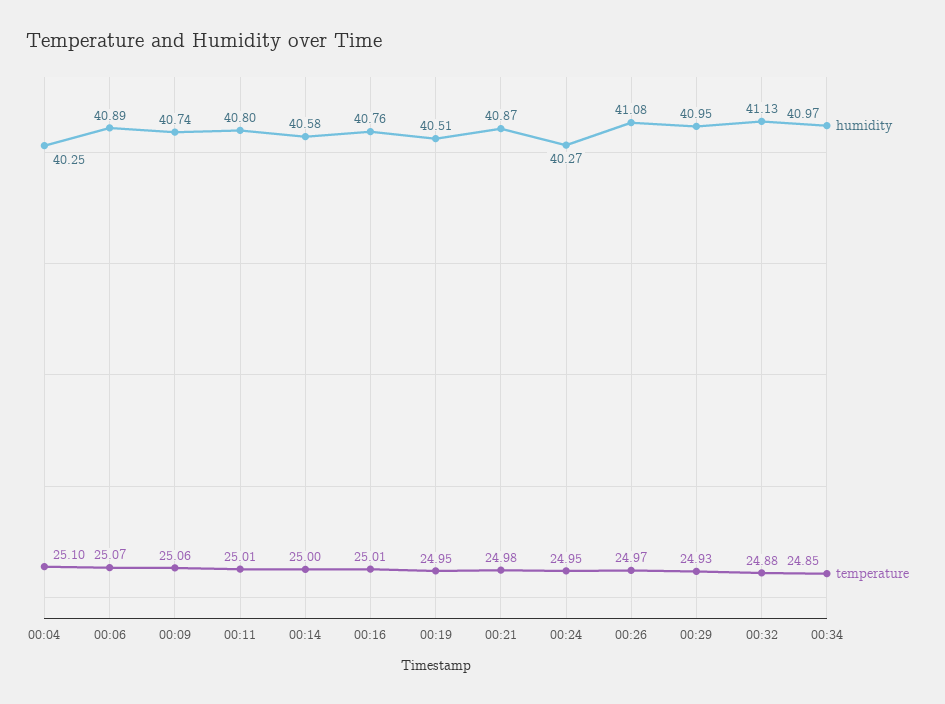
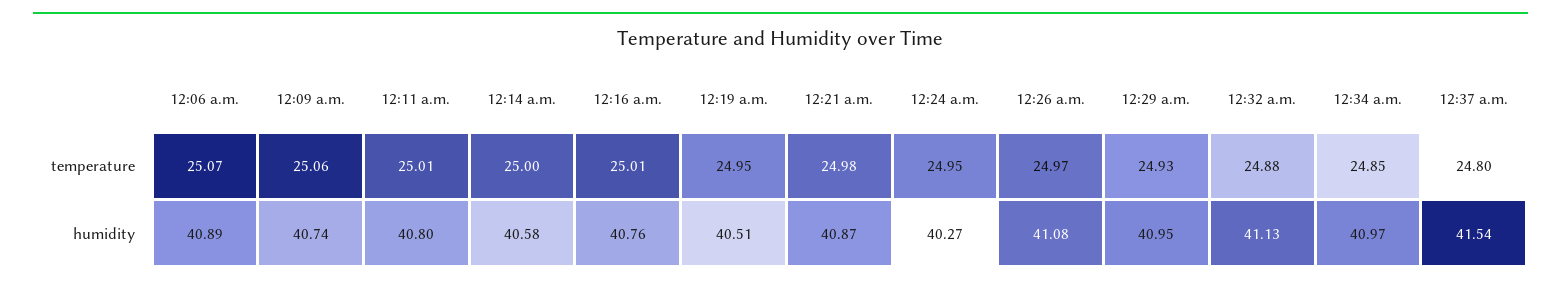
humidity, 00:04: 40.25 -> none
temperature, 00:04: 25.1 -> none
temperature, 12:37 a.m.: none -> 24.8
humidity, 12:37 a.m.: none -> 41.54

